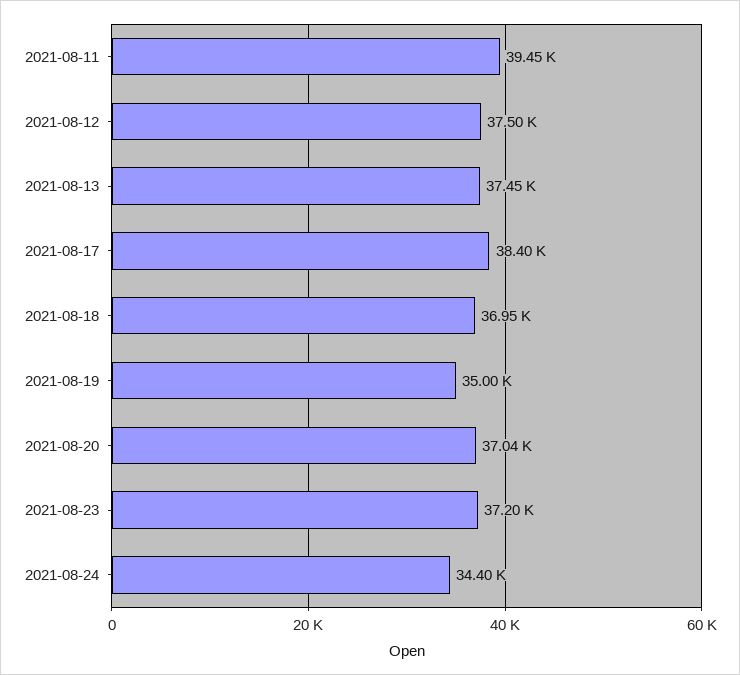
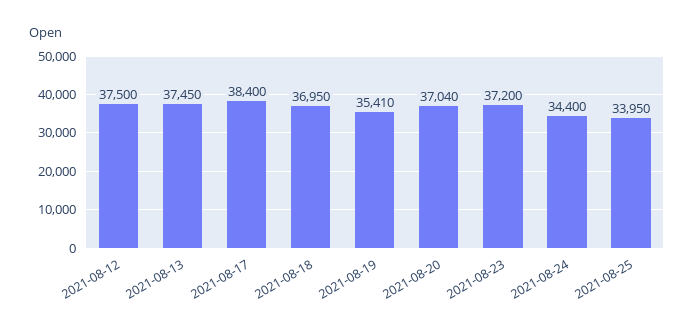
2021-08-11: 39450 -> none
2021-08-19: 35000 -> 35410
2021-08-25: none -> 33950

